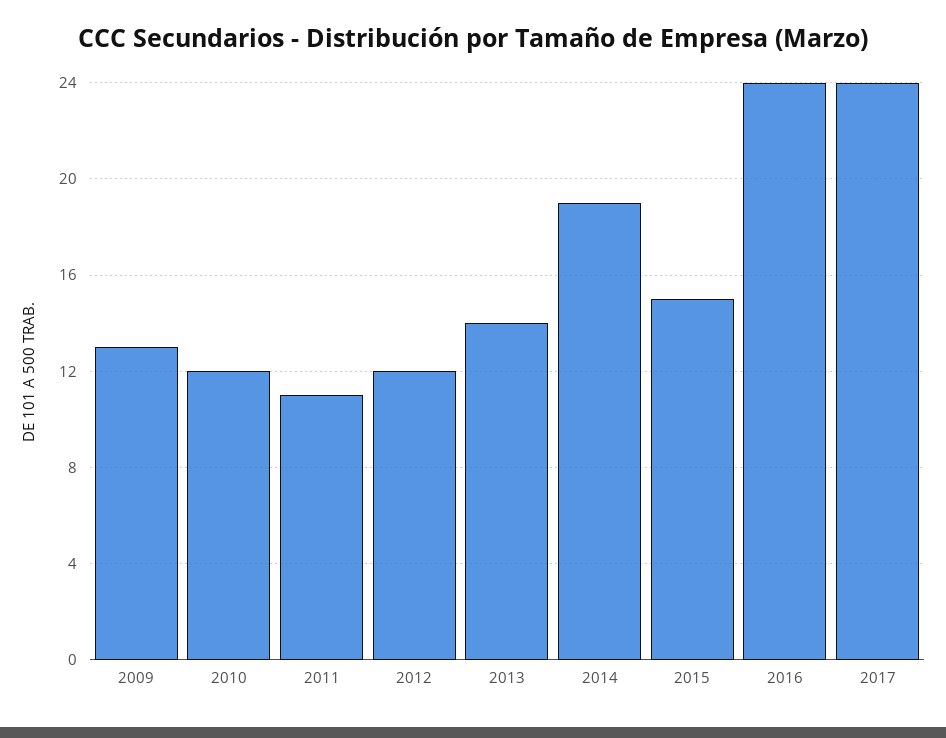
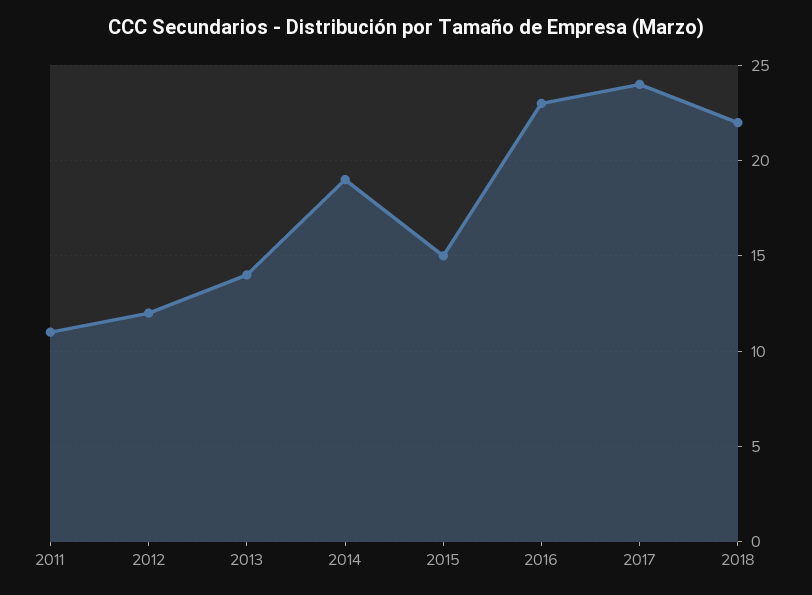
2009: 13 -> none
2010: 12 -> none
2016: 24 -> 23
2018: none -> 22

